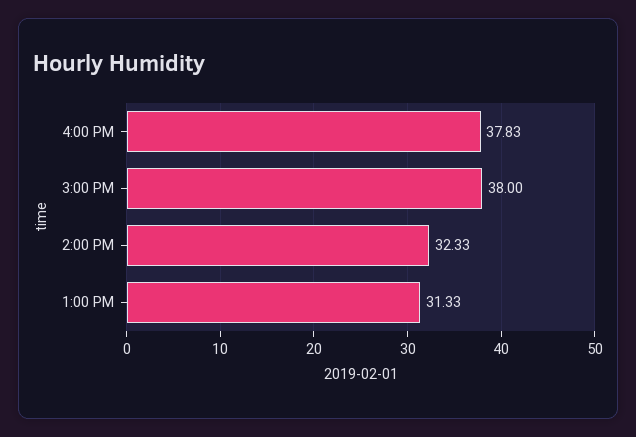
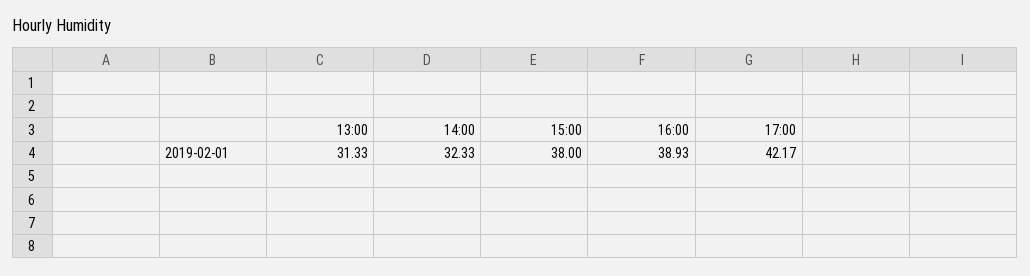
4:00 PM: 37.83 -> 38.93
17:00: none -> 42.17

